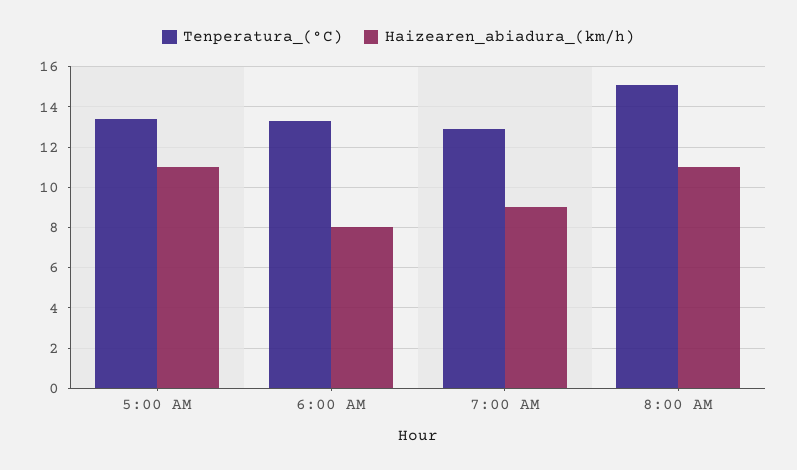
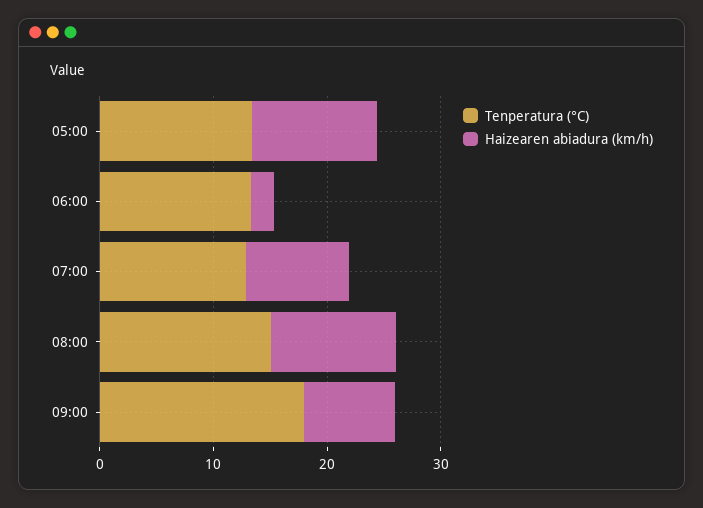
Haizearen_abiadura_(km/h), 6:00 AM: 8 -> 2
Tenperatura_(°C), 09:00: none -> 18
Haizearen_abiadura_(km/h), 09:00: none -> 8

